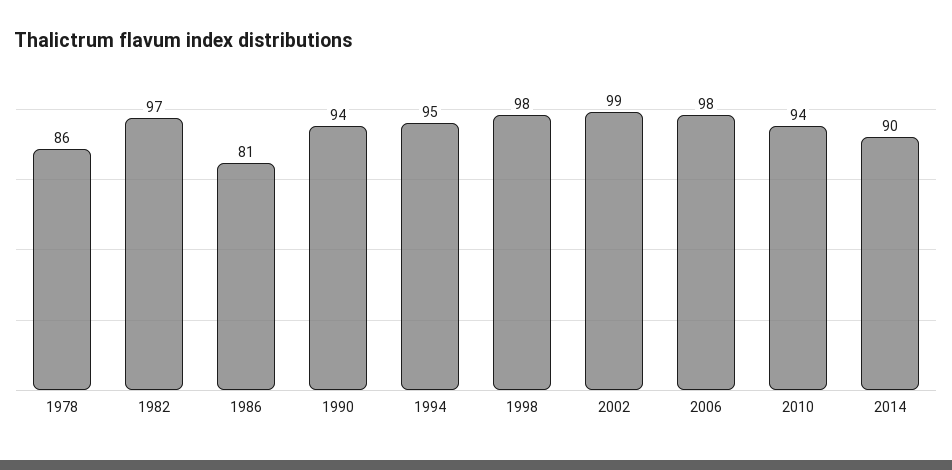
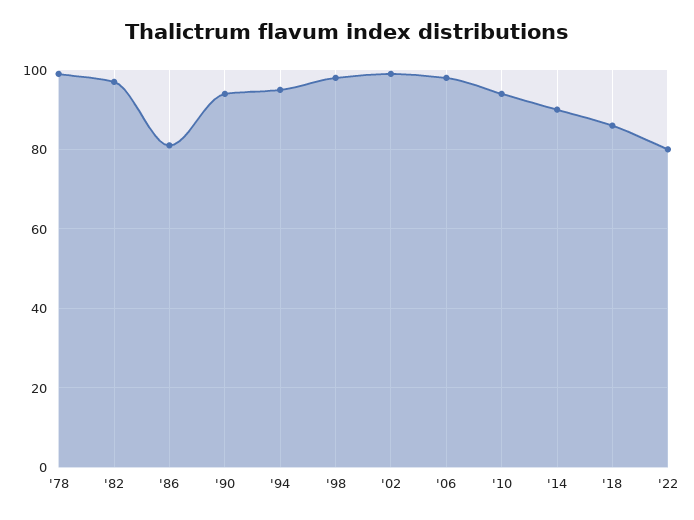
1978: 86 -> 100
'18: none -> 85
'22: none -> 80

